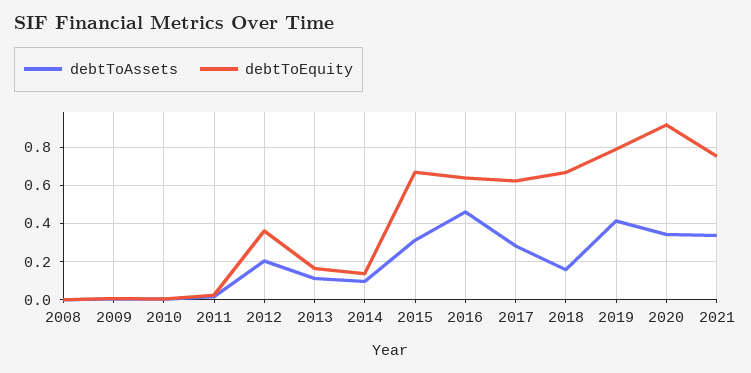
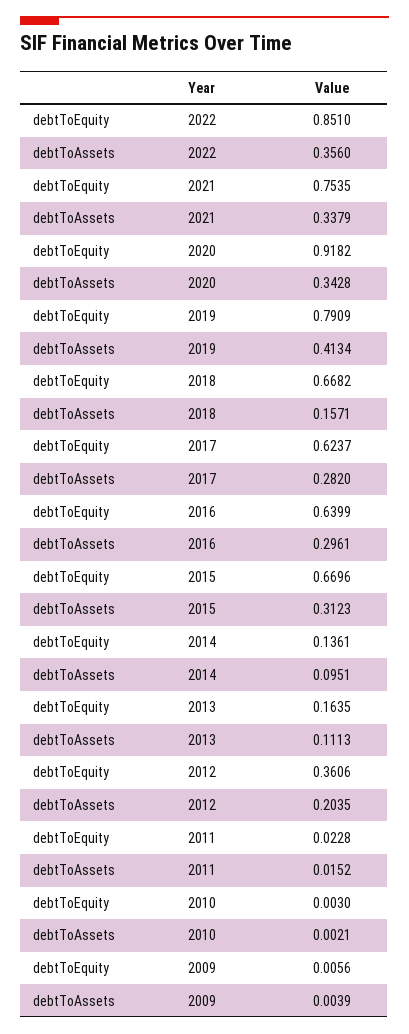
debtToAssets, 2008: 0 -> none
debtToEquity, 2008: 0 -> none
debtToAssets, 2016: 0.45 -> 0.2961
debtToEquity, 2022: none -> 0.851
debtToAssets, 2022: none -> 0.356

